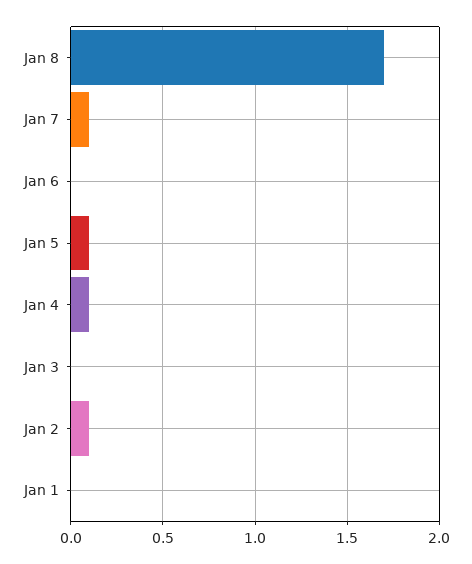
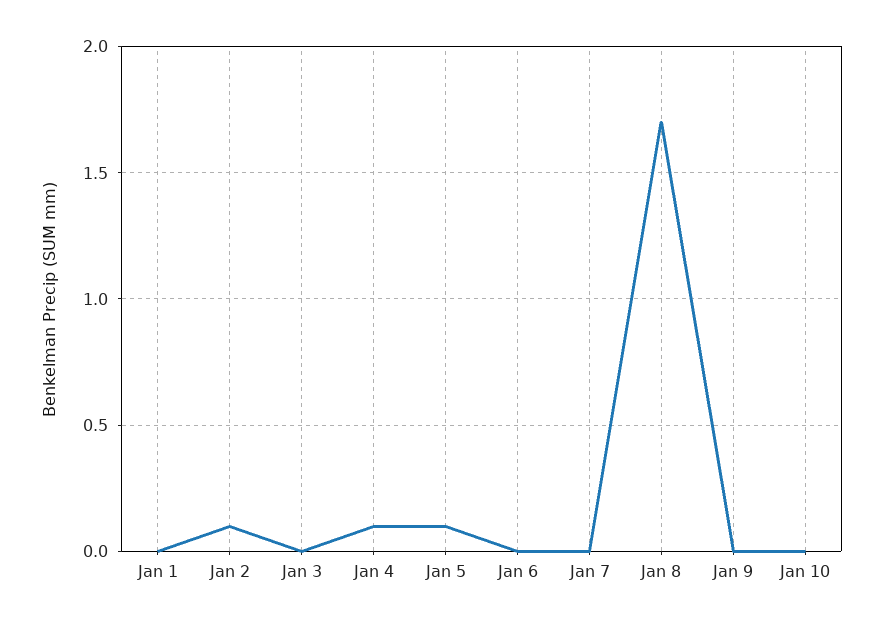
Jan 7: 0.1 -> 0
Jan 9: none -> 0
Jan 10: none -> 0

